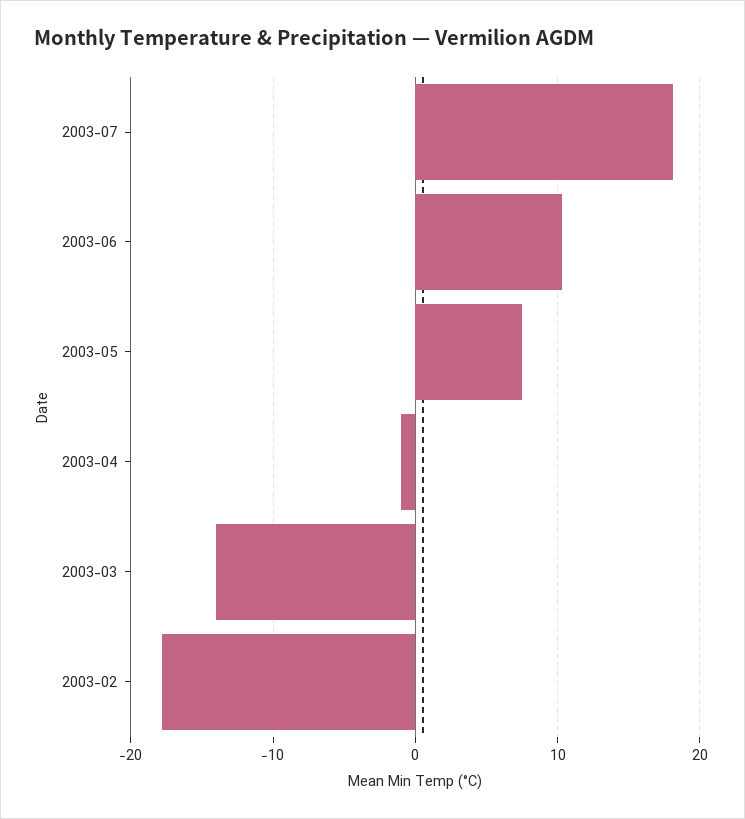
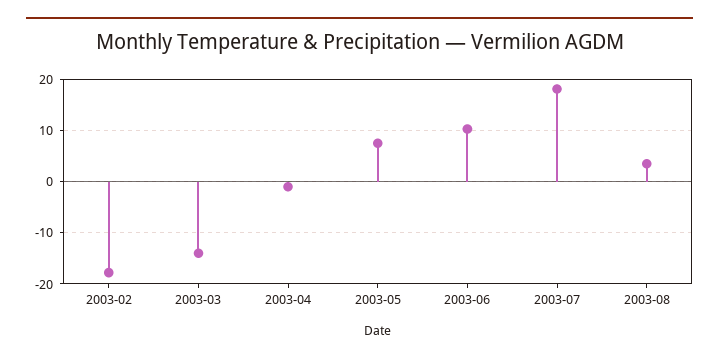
2003-08: none -> 4

